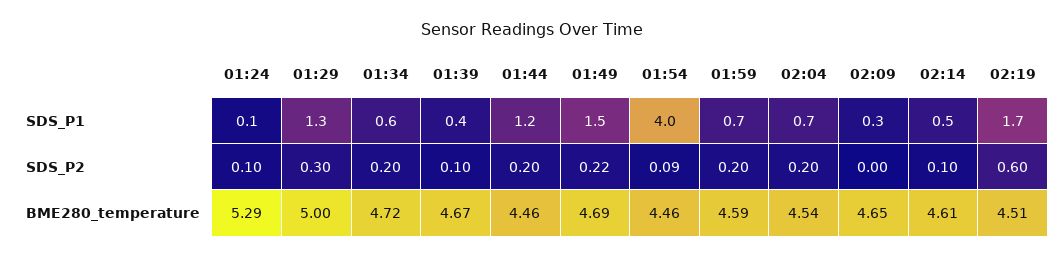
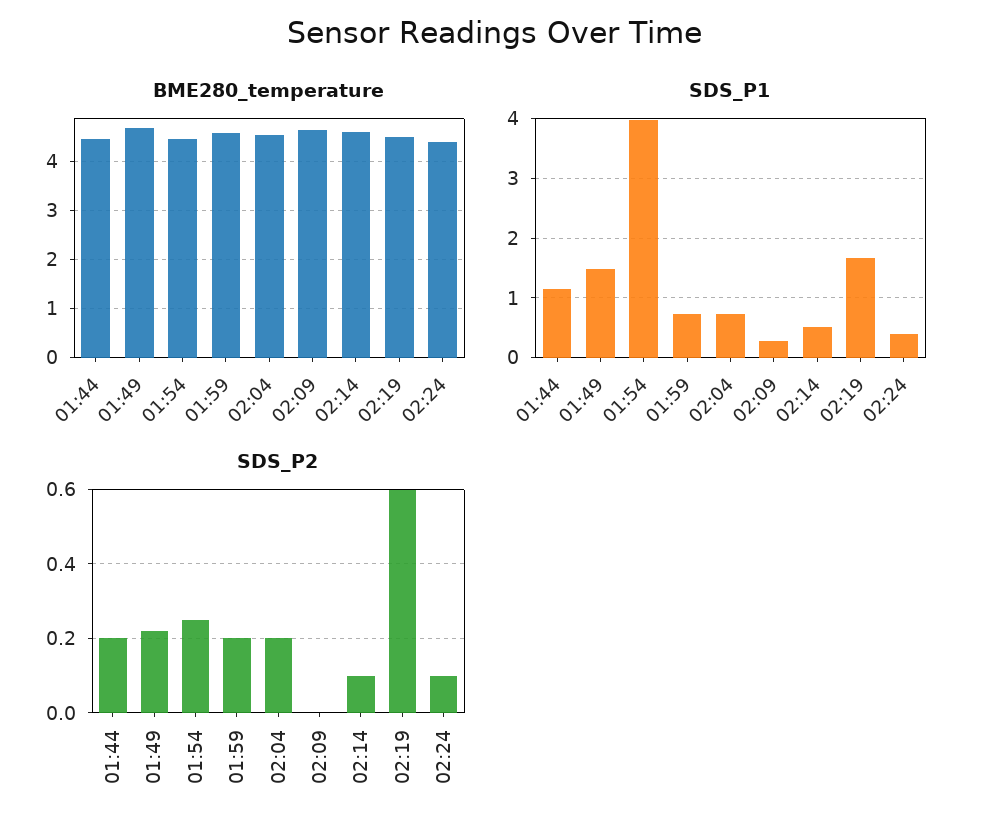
SDS_P1, 01:24: 0.1 -> none
SDS_P1, 01:29: 1.3 -> none
SDS_P1, 01:34: 0.6 -> none
SDS_P1, 01:39: 0.4 -> none
SDS_P2, 01:24: 0.1 -> none
SDS_P2, 01:29: 0.3 -> none
SDS_P2, 01:34: 0.2 -> none
SDS_P2, 01:39: 0.1 -> none
SDS_P2, 01:54: 0.09 -> 0.25
BME280_temperature, 01:24: 5.29 -> none
BME280_temperature, 01:29: 5 -> none
BME280_temperature, 01:34: 4.72 -> none
BME280_temperature, 01:39: 4.67 -> none
BME280_temperature, 02:24: none -> 4.4
SDS_P1, 02:24: none -> 0.4
SDS_P2, 02:24: none -> 0.1

